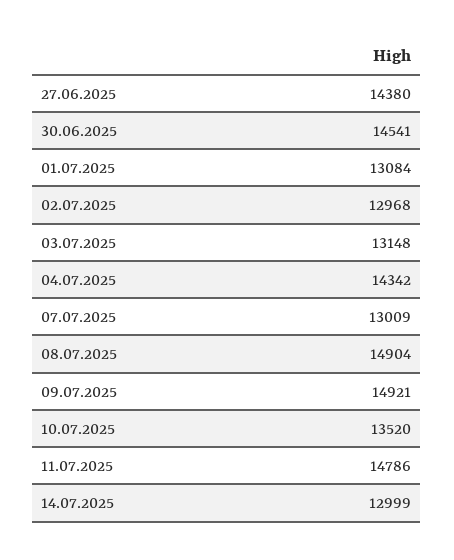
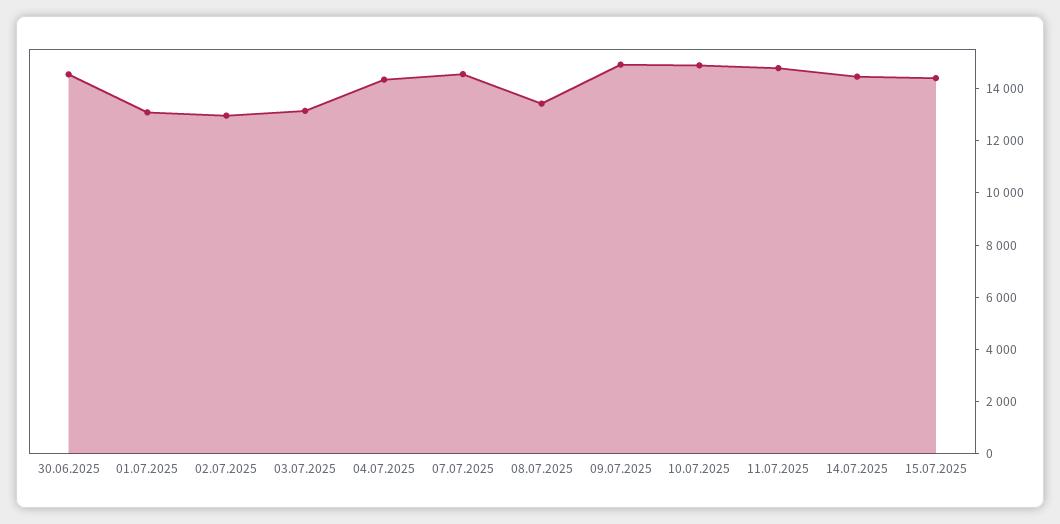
27.06.2025: 14380 -> none
07.07.2025: 13009 -> 14500
08.07.2025: 14904 -> 13500
10.07.2025: 13520 -> 15000
14.07.2025: 12999 -> 14500
15.07.2025: none -> 14500

